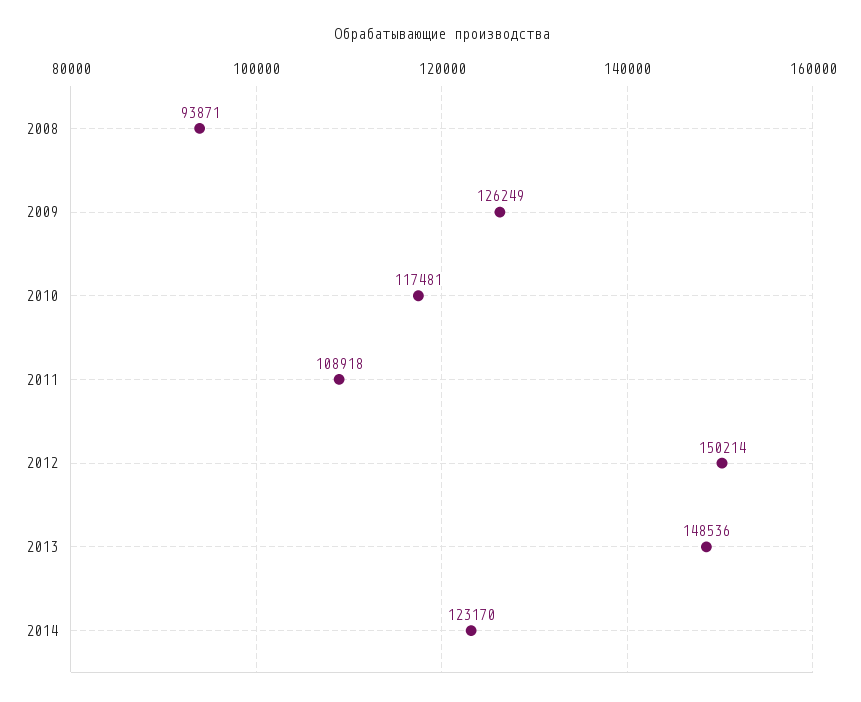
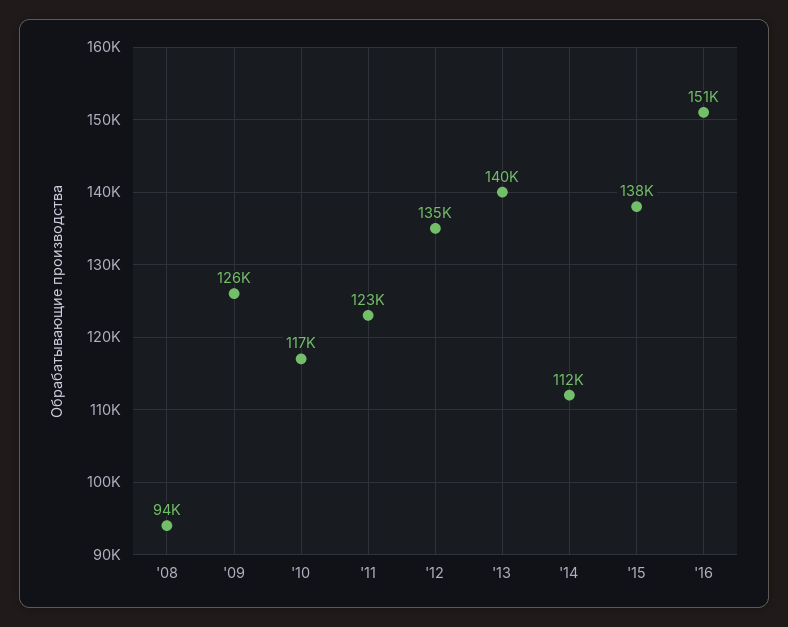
2011: 108918 -> 123000
2012: 150214 -> 135000
2013: 148536 -> 140000
2014: 123170 -> 112000
'15: none -> 138000
'16: none -> 151000

